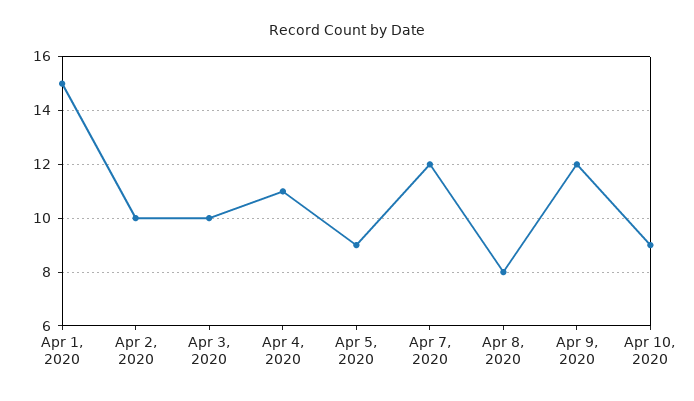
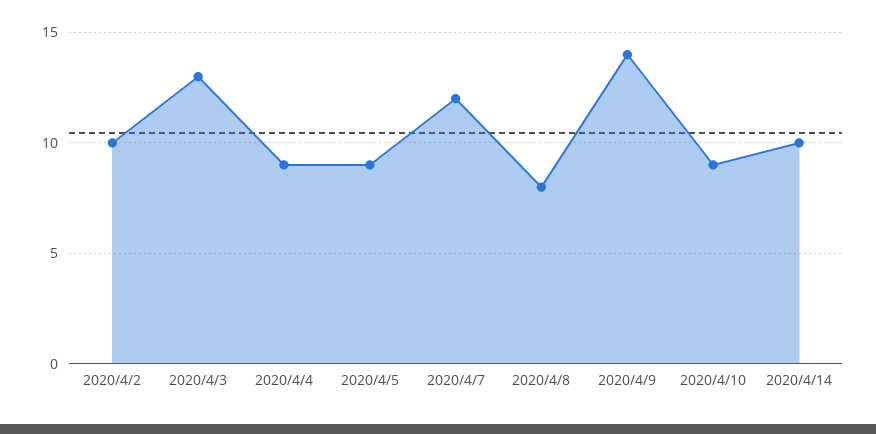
Apr 1, 2020: 15 -> none
Apr 3, 2020: 10 -> 13
Apr 4, 2020: 11 -> 9
Apr 9, 2020: 12 -> 14
2020/4/14: none -> 10

